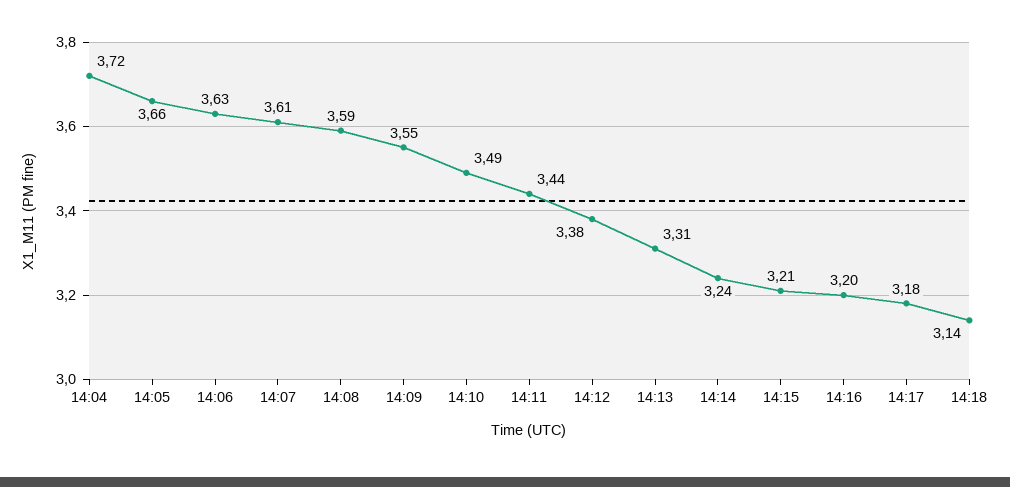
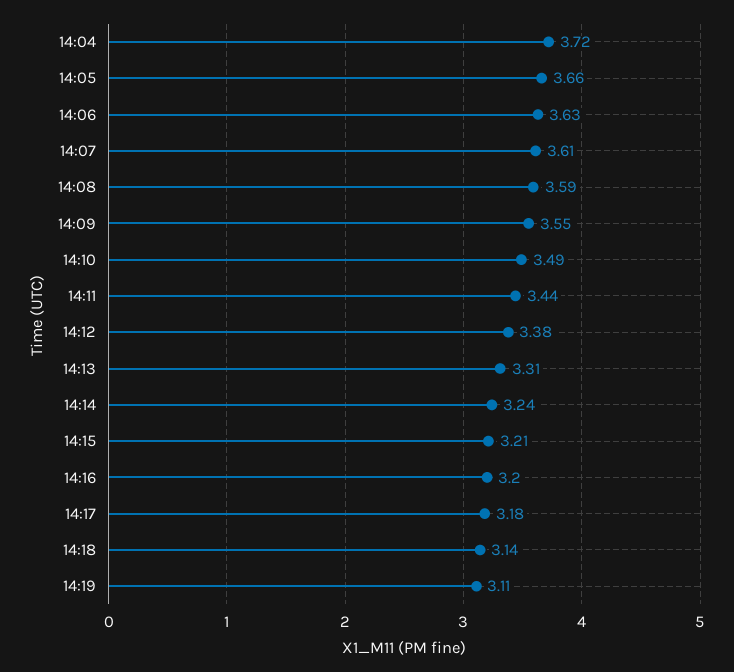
14:19: none -> 3.11

